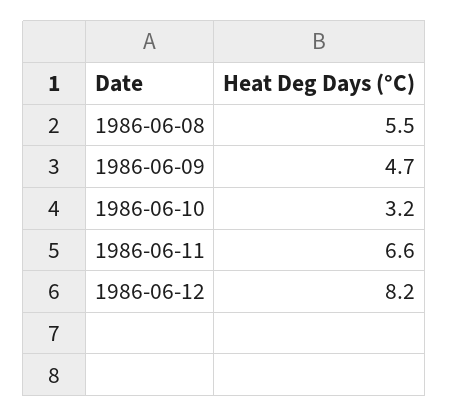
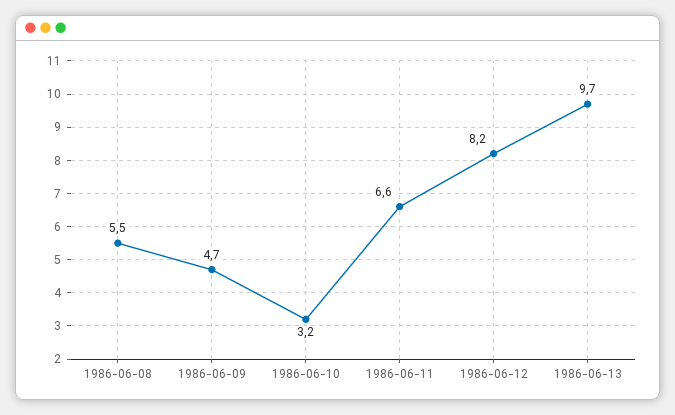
1986-06-13: none -> 9.7

